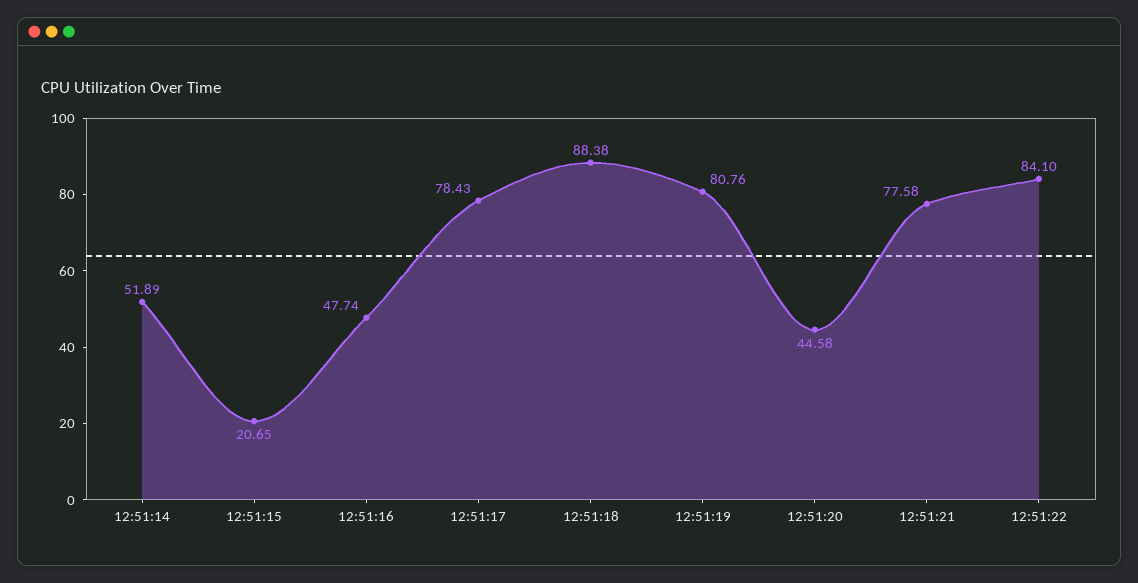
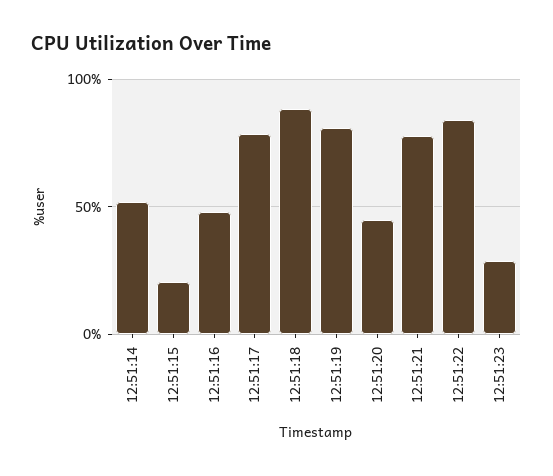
12:51:23: none -> 30

